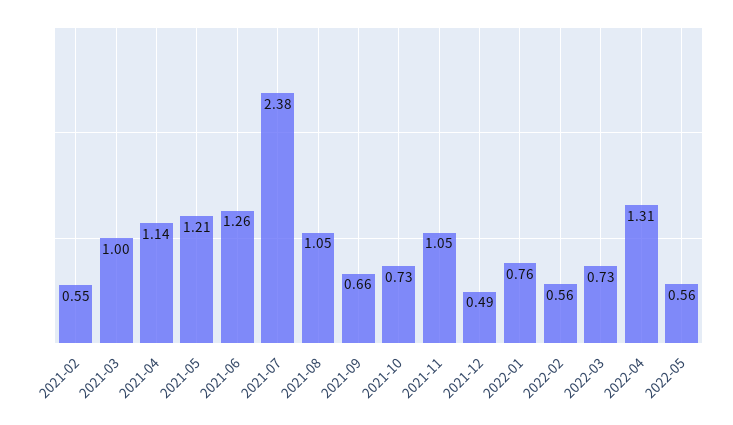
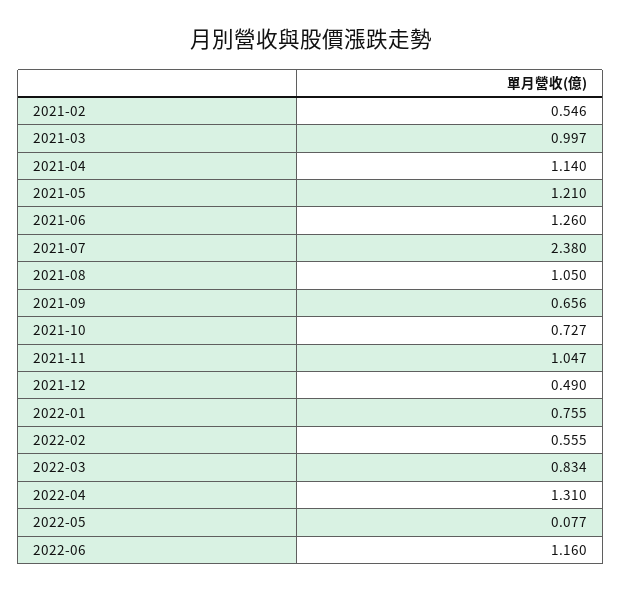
2022-03: 0.73 -> 0.834
2022-05: 0.56 -> 0.077
2022-06: none -> 1.16

